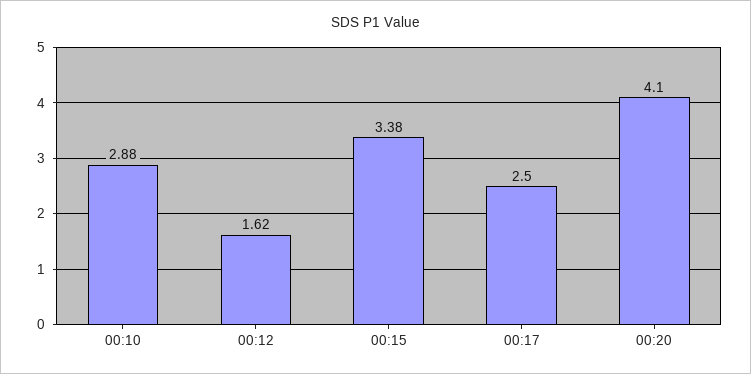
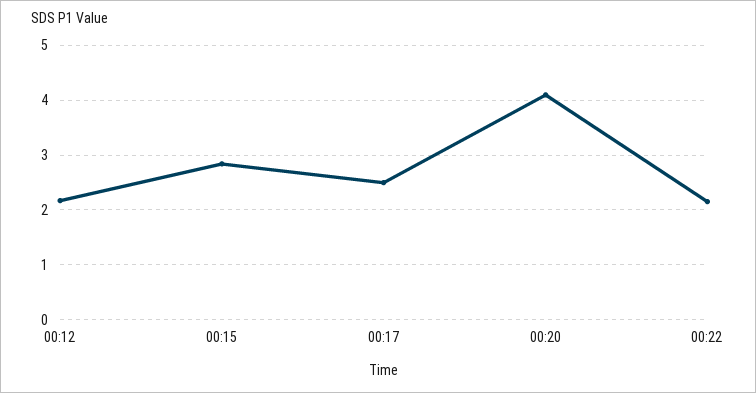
00:10: 2.88 -> none
00:12: 1.62 -> 2.2
00:15: 3.38 -> 2.8
00:22: none -> 2.2

